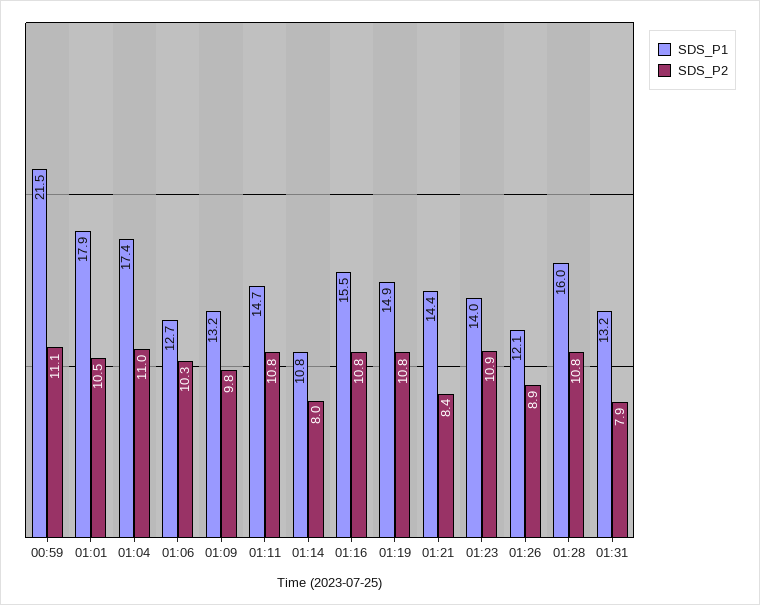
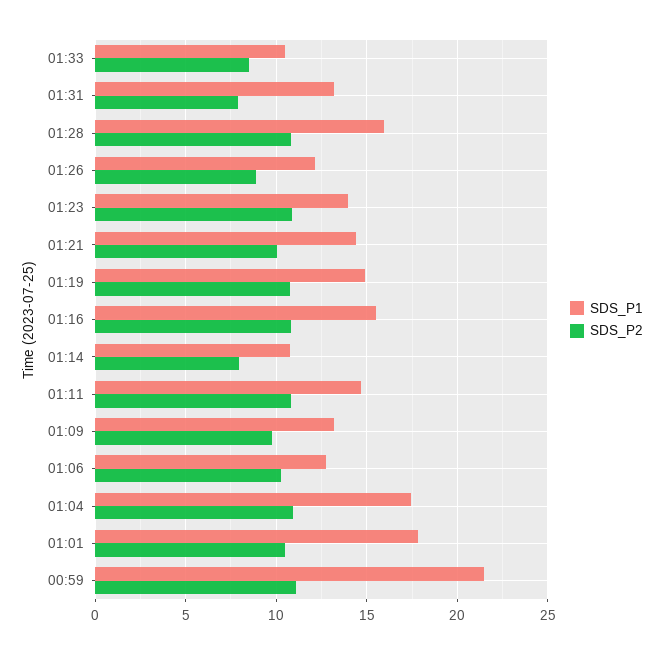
SDS_P2, 01:21: 8.4 -> 10
SDS_P1, 01:33: none -> 10.5
SDS_P2, 01:33: none -> 8.5

